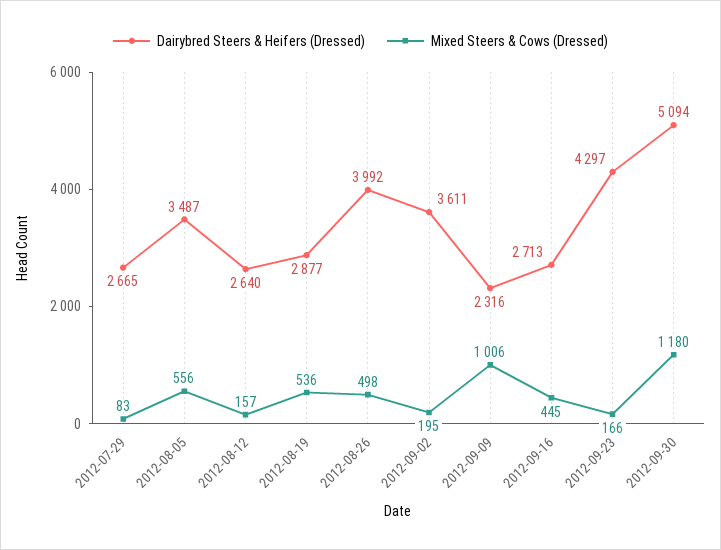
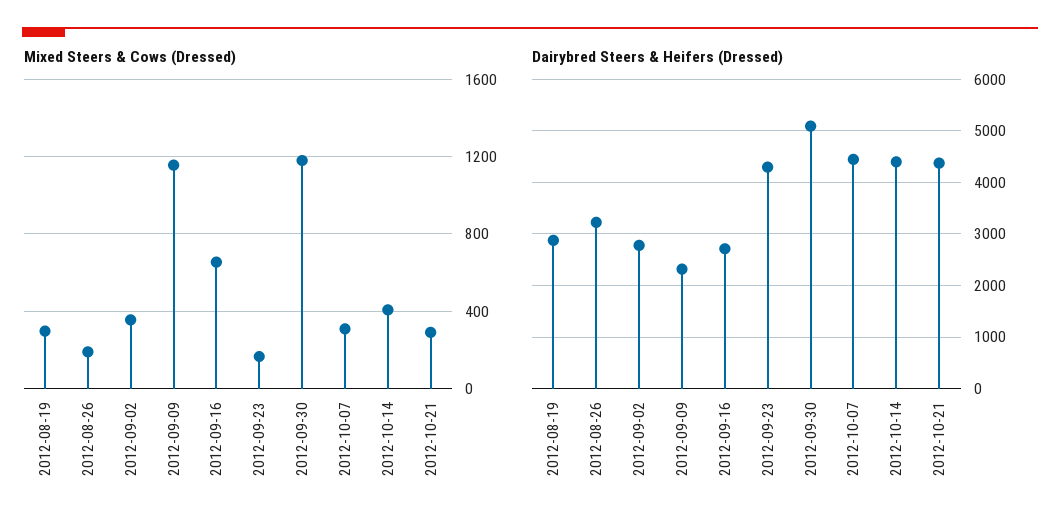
Dairybred Steers & Heifers (Dressed), 2012-07-29: 2665 -> none
Mixed Steers & Cows (Dressed), 2012-07-29: 83 -> none
Dairybred Steers & Heifers (Dressed), 2012-08-05: 3487 -> none
Mixed Steers & Cows (Dressed), 2012-08-05: 556 -> none
Dairybred Steers & Heifers (Dressed), 2012-08-12: 2640 -> none
Mixed Steers & Cows (Dressed), 2012-08-12: 157 -> none
Mixed Steers & Cows (Dressed), 2012-08-19: 536 -> 300
Dairybred Steers & Heifers (Dressed), 2012-08-26: 3992 -> 3200
Mixed Steers & Cows (Dressed), 2012-08-26: 498 -> 200
Dairybred Steers & Heifers (Dressed), 2012-09-02: 3611 -> 2800
Mixed Steers & Cows (Dressed), 2012-09-02: 195 -> 350
Mixed Steers & Cows (Dressed), 2012-09-09: 1006 -> 1150
Mixed Steers & Cows (Dressed), 2012-09-16: 445 -> 650
Mixed Steers & Cows (Dressed), 2012-10-07: none -> 300
Mixed Steers & Cows (Dressed), 2012-10-14: none -> 400
Mixed Steers & Cows (Dressed), 2012-10-21: none -> 300
Dairybred Steers & Heifers (Dressed), 2012-10-07: none -> 4400
Dairybred Steers & Heifers (Dressed), 2012-10-14: none -> 4400
Dairybred Steers & Heifers (Dressed), 2012-10-21: none -> 4400

